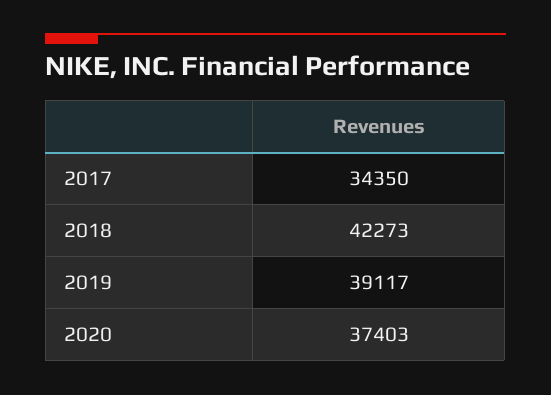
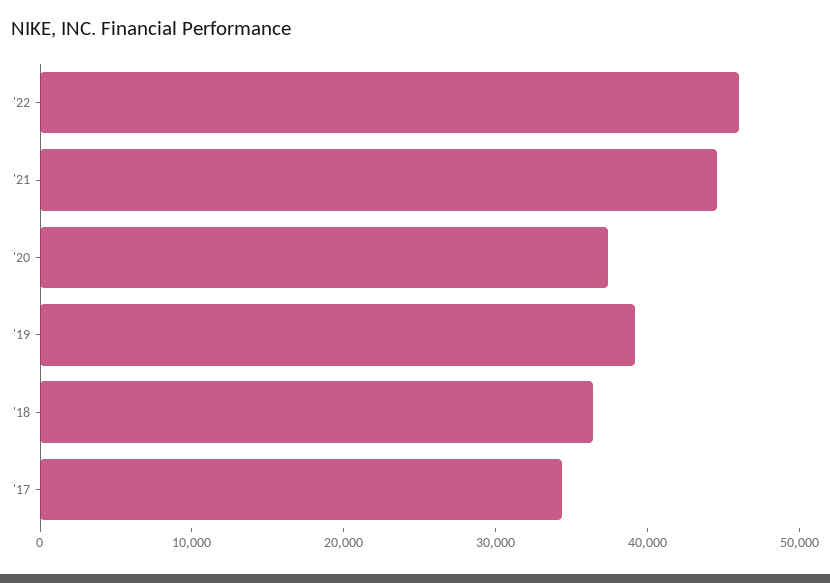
2018: 42273 -> 36000
'22: none -> 46000
'21: none -> 44000

